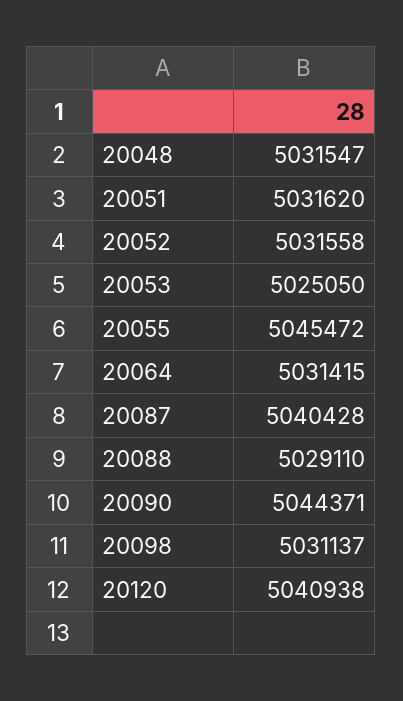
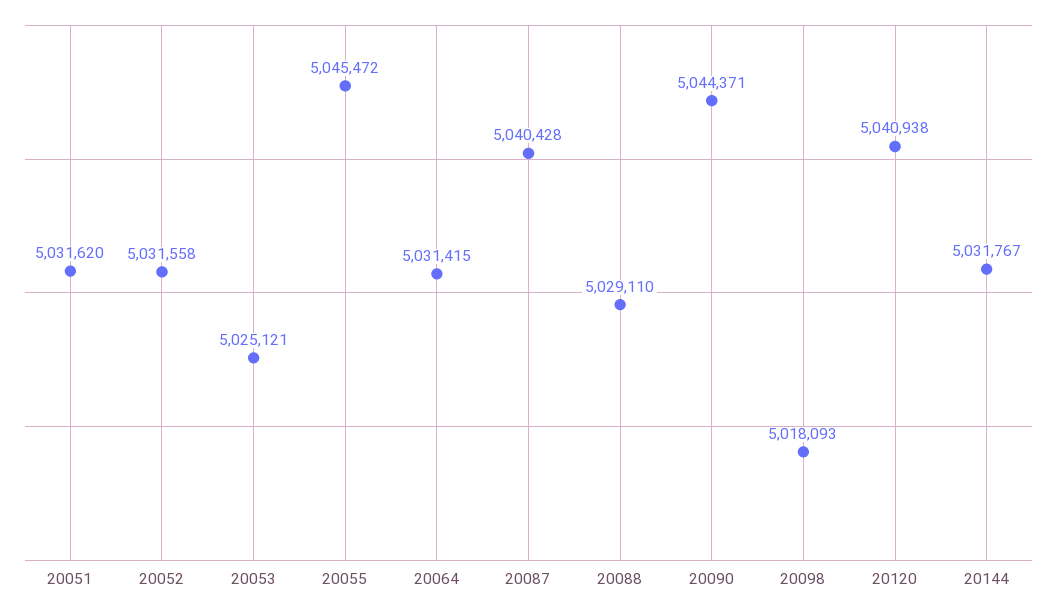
20048: 5031547 -> none
20053: 5025050 -> 5025121
20098: 5031137 -> 5018093
20144: none -> 5031767

